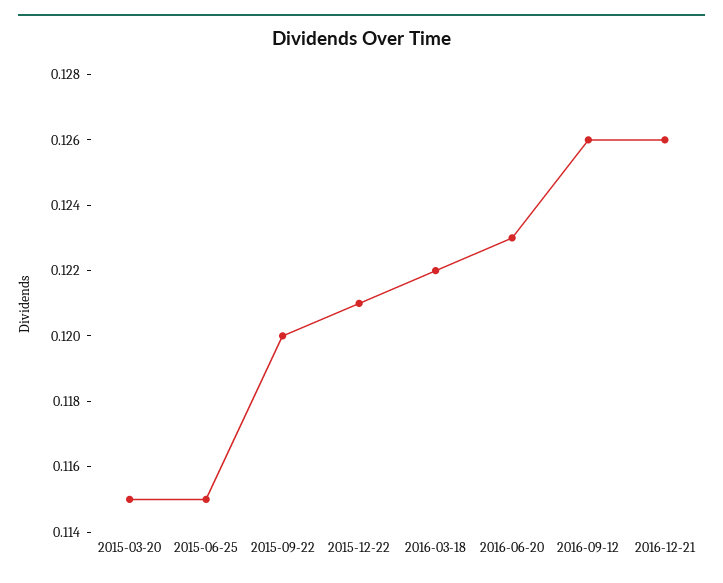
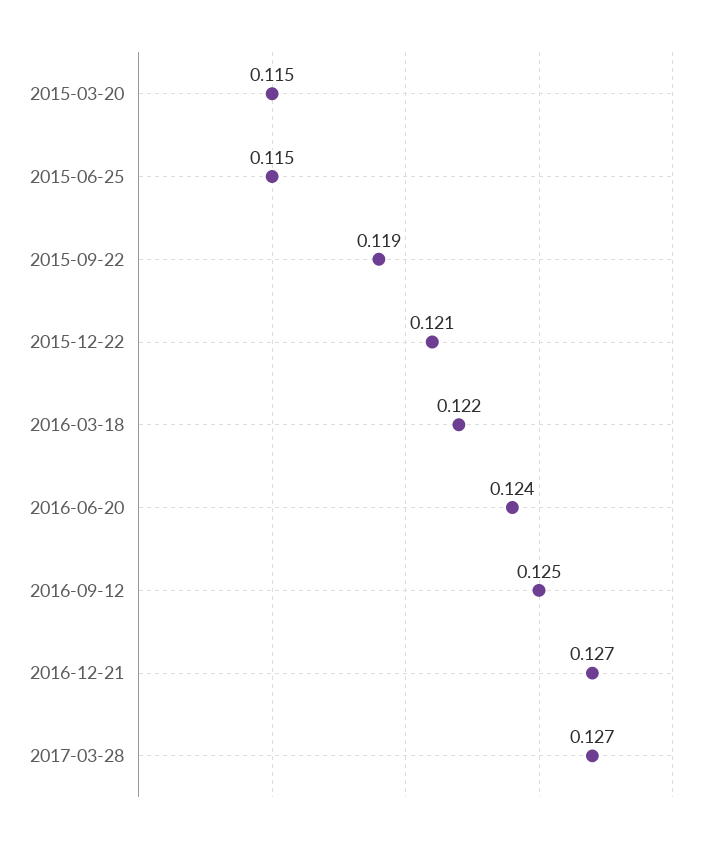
2015-09-22: 0.12 -> 0.119
2016-06-20: 0.123 -> 0.124
2016-09-12: 0.126 -> 0.125
2016-12-21: 0.126 -> 0.127
2017-03-28: none -> 0.127

